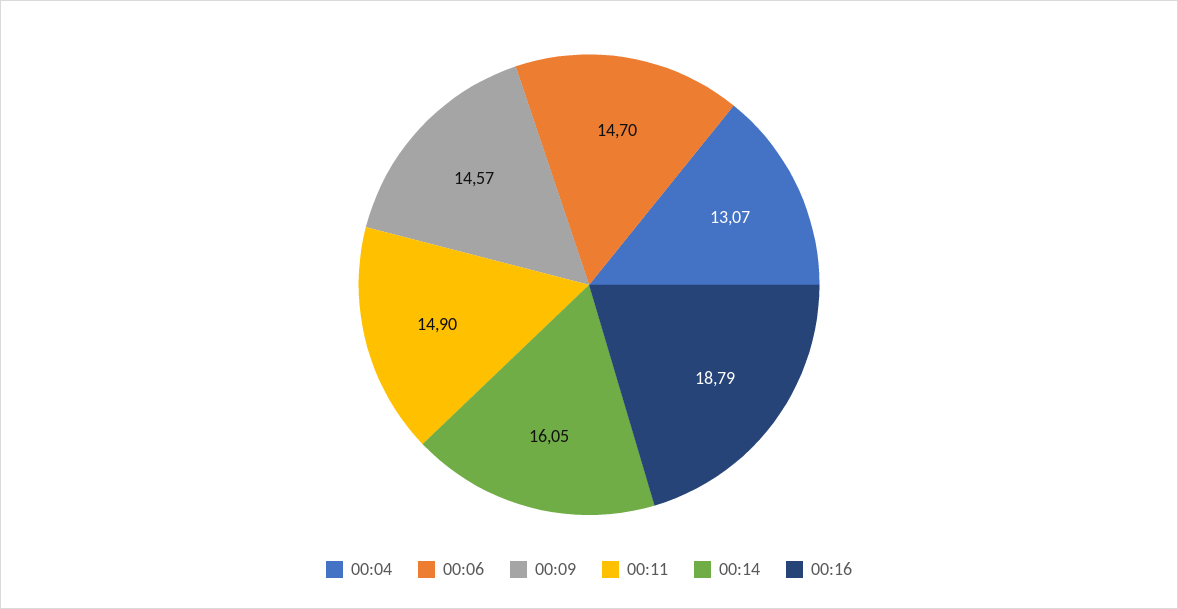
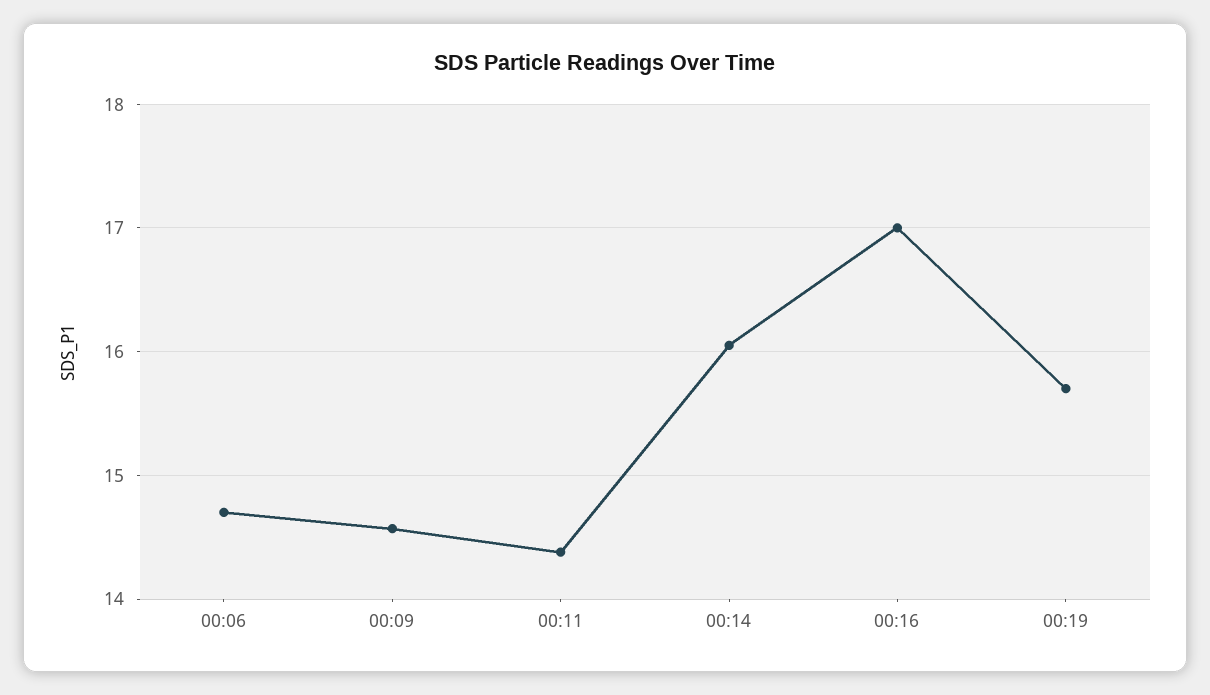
00:04: 13.07 -> none
00:11: 14.9 -> 14.4
00:16: 18.79 -> 17
00:19: none -> 15.7

